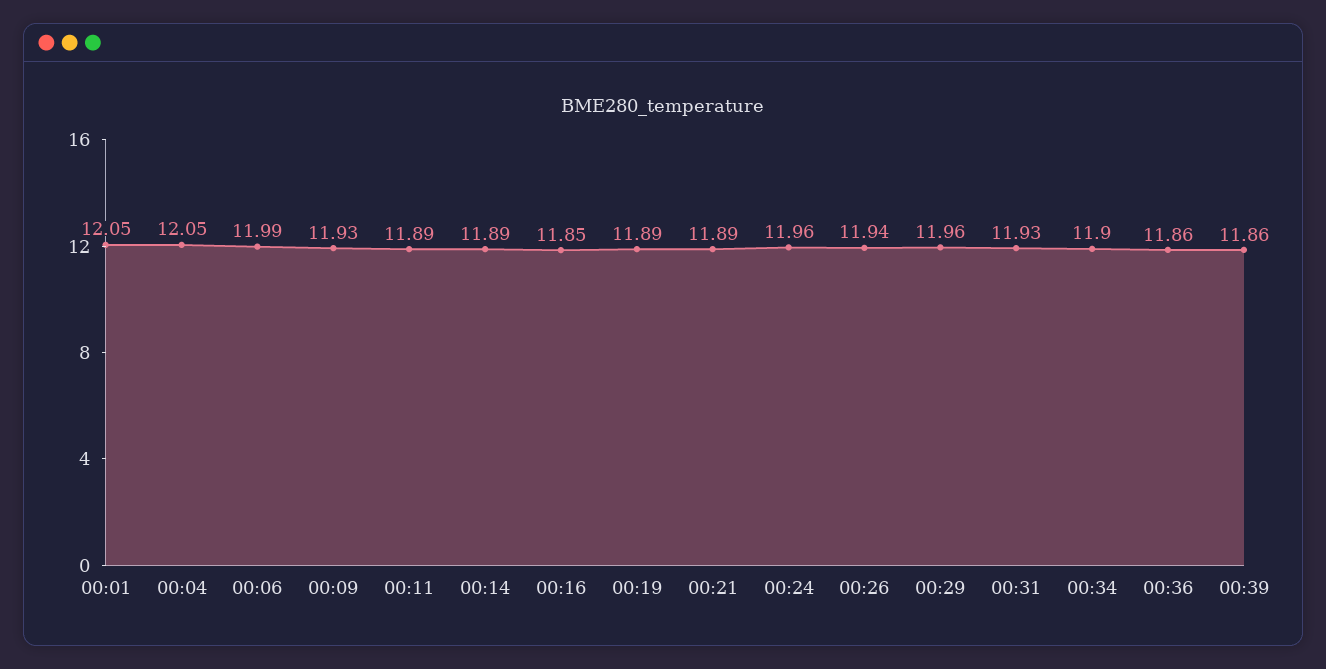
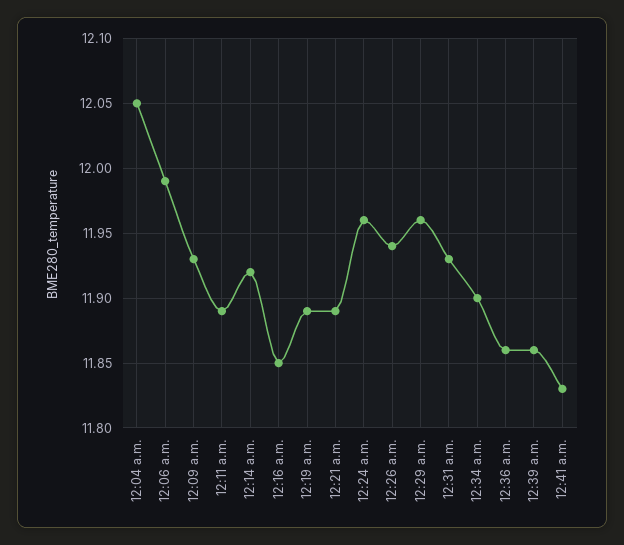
00:01: 12.05 -> none
00:14: 11.89 -> 11.92
12:41 a.m.: none -> 11.83

